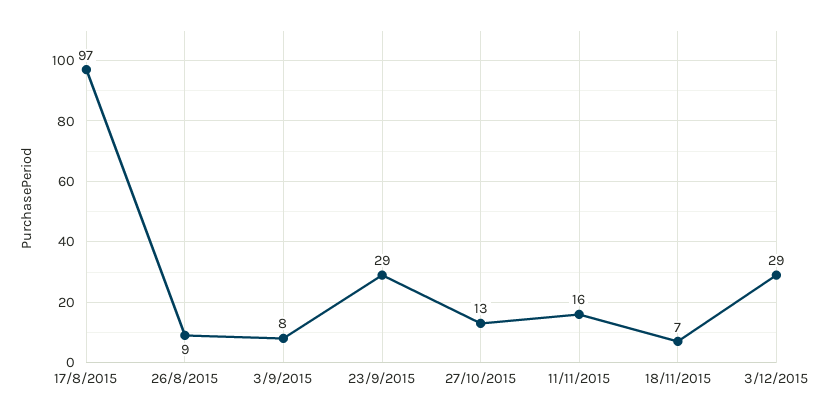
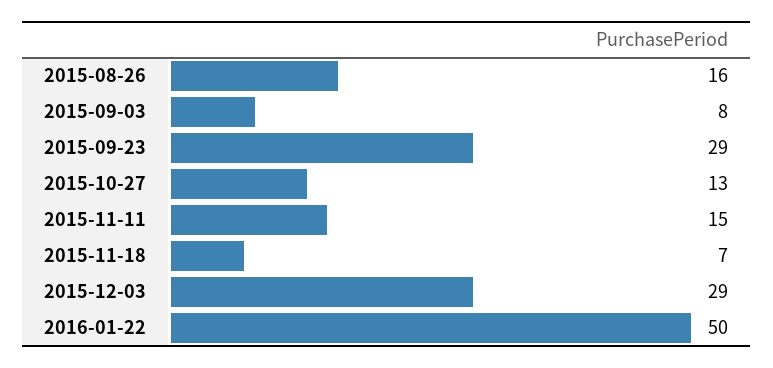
17/8/2015: 97 -> none
26/8/2015: 9 -> 16
11/11/2015: 16 -> 15
2016-01-22: none -> 50

